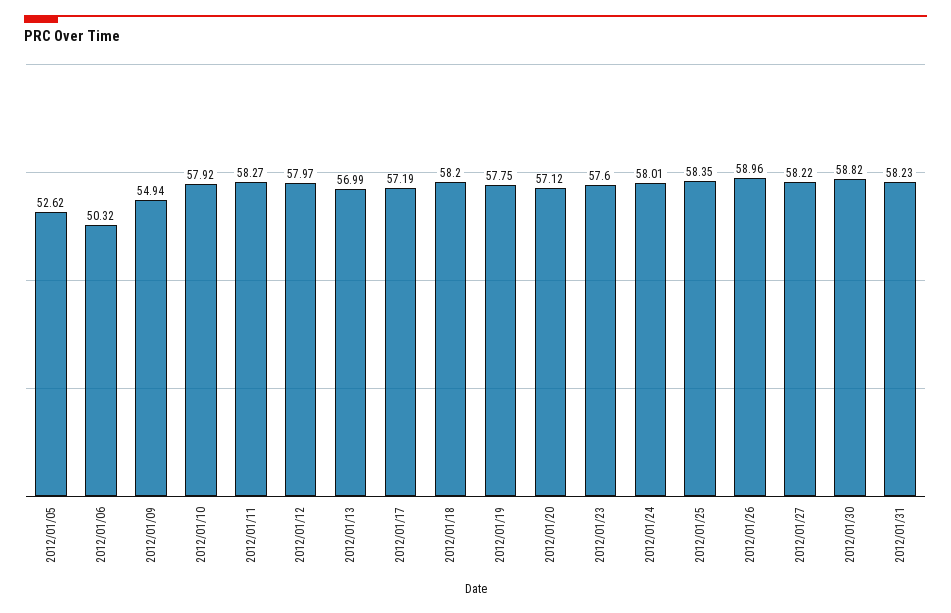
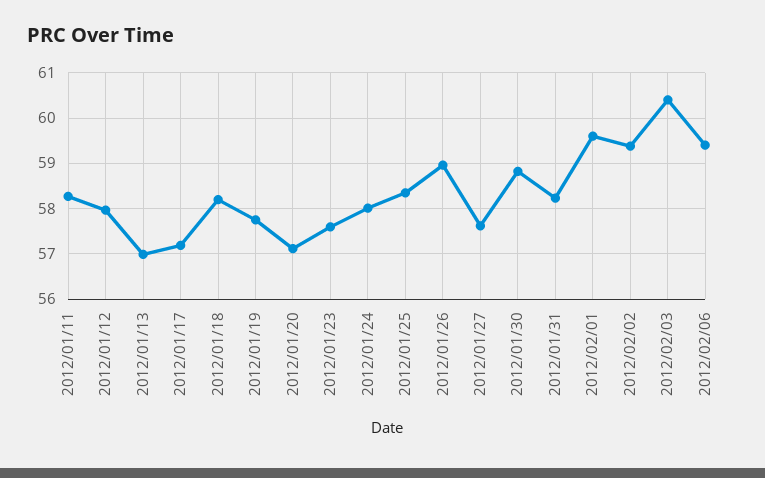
2012/01/05: 52.62 -> none
2012/01/06: 50.32 -> none
2012/01/09: 54.94 -> none
2012/01/10: 57.92 -> none
2012/01/27: 58.22 -> 57.6
2012/02/01: none -> 59.6
2012/02/02: none -> 59.4
2012/02/03: none -> 60.4
2012/02/06: none -> 59.4

